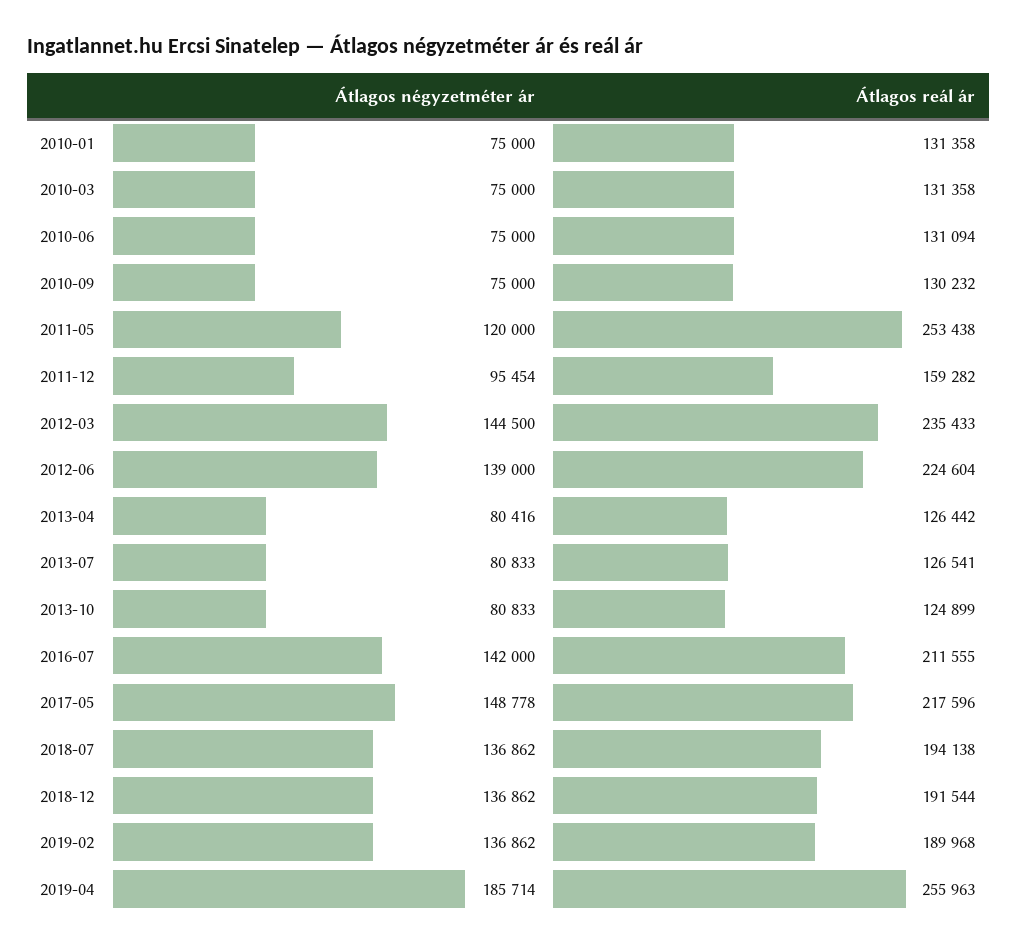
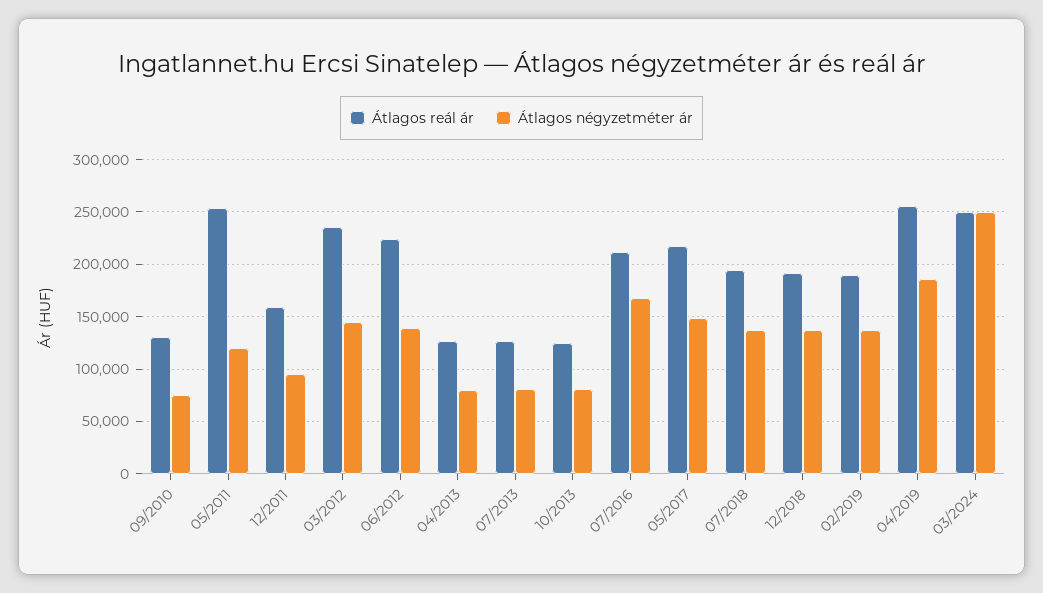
Átlagos négyzetméter ár, 2010-01: 75000 -> none
Átlagos reál ár, 2010-01: 131358 -> none
Átlagos négyzetméter ár, 2010-03: 75000 -> none
Átlagos reál ár, 2010-03: 131358 -> none
Átlagos négyzetméter ár, 2010-06: 75000 -> none
Átlagos reál ár, 2010-06: 131094 -> none
Átlagos négyzetméter ár, 2016-07: 142000 -> 170000
Átlagos reál ár, 03/2024: none -> 250000
Átlagos négyzetméter ár, 03/2024: none -> 250000

